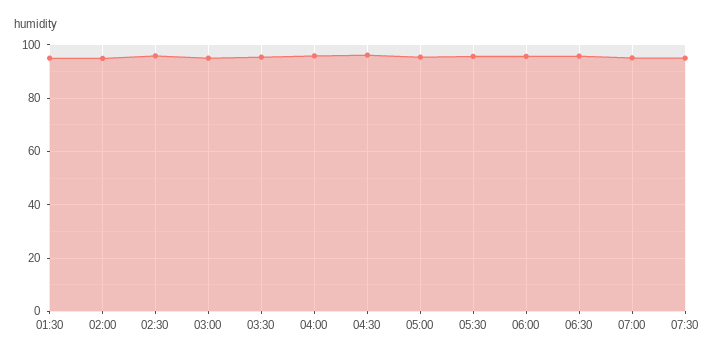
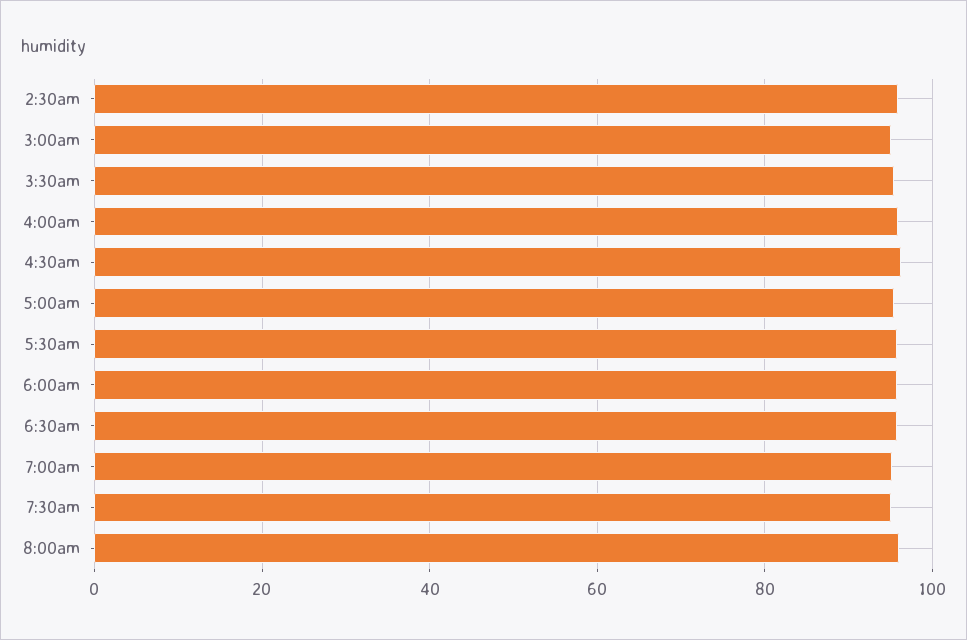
01:30: 95 -> none
02:00: 95 -> none
8:00am: none -> 96

